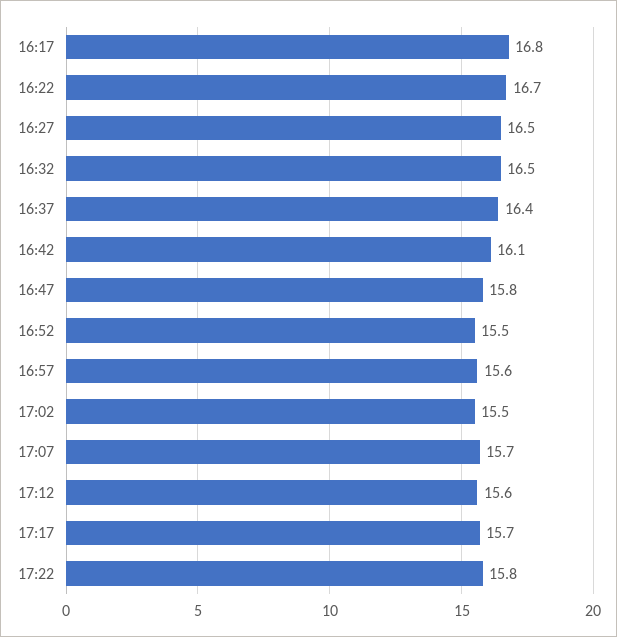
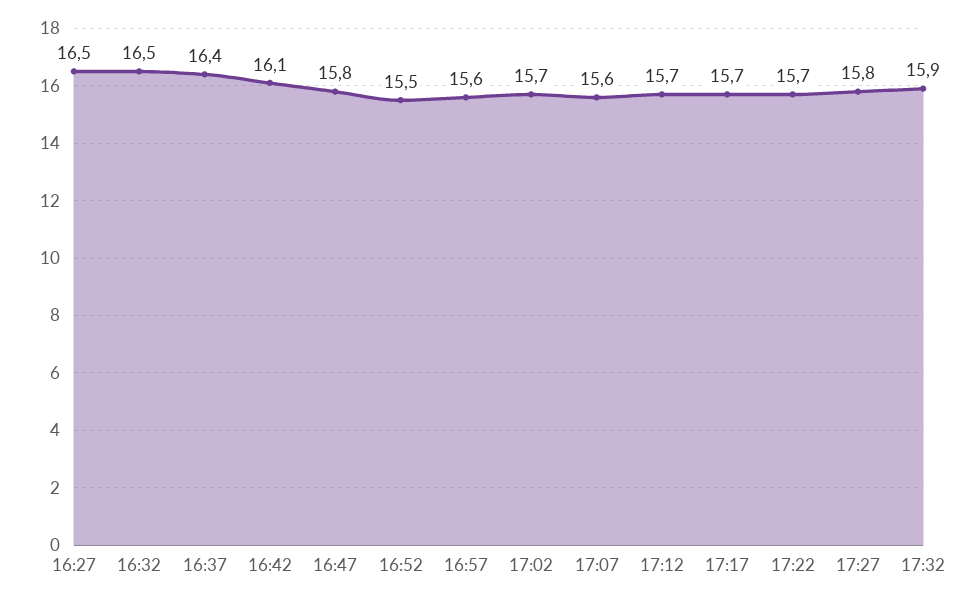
16:17: 16.8 -> none
16:22: 16.7 -> none
17:02: 15.5 -> 15.7
17:07: 15.7 -> 15.6
17:12: 15.6 -> 15.7
17:22: 15.8 -> 15.7
17:27: none -> 15.8
17:32: none -> 15.9

